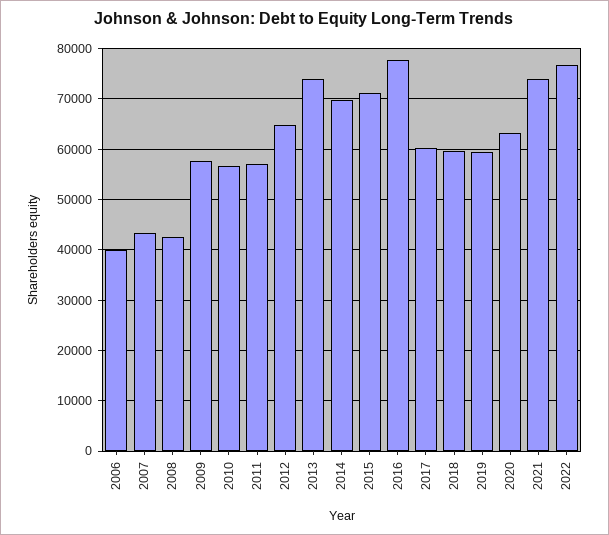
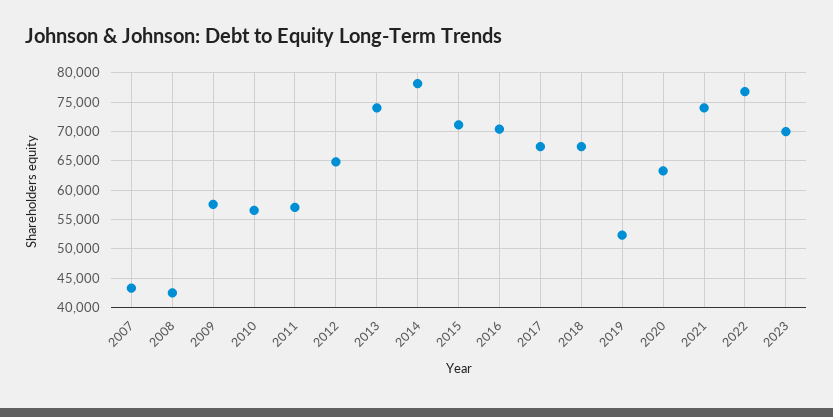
2006: 40000 -> none
2014: 70000 -> 77500
2016: 78000 -> 70000
2017: 60000 -> 67500
2018: 60000 -> 67500
2019: 60000 -> 52500
2023: none -> 70000

